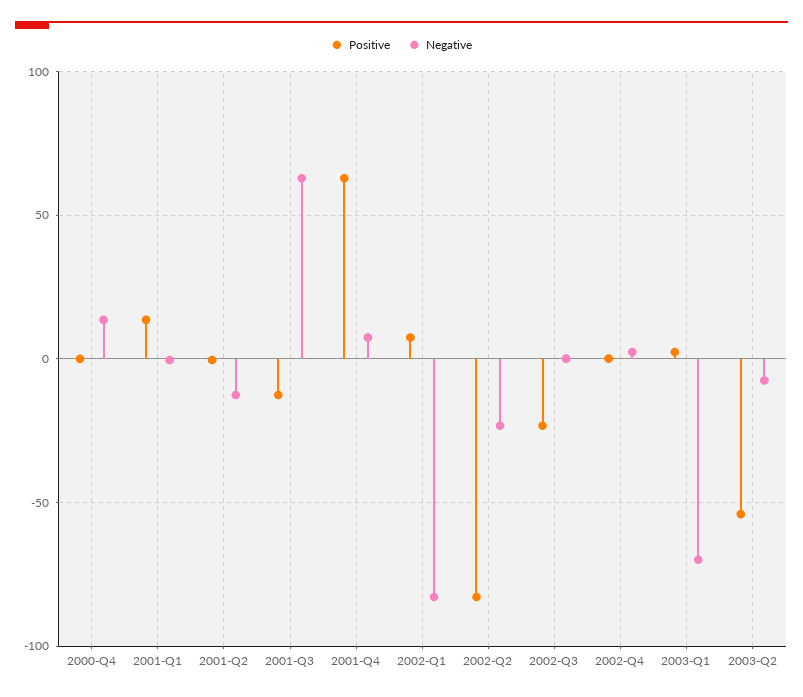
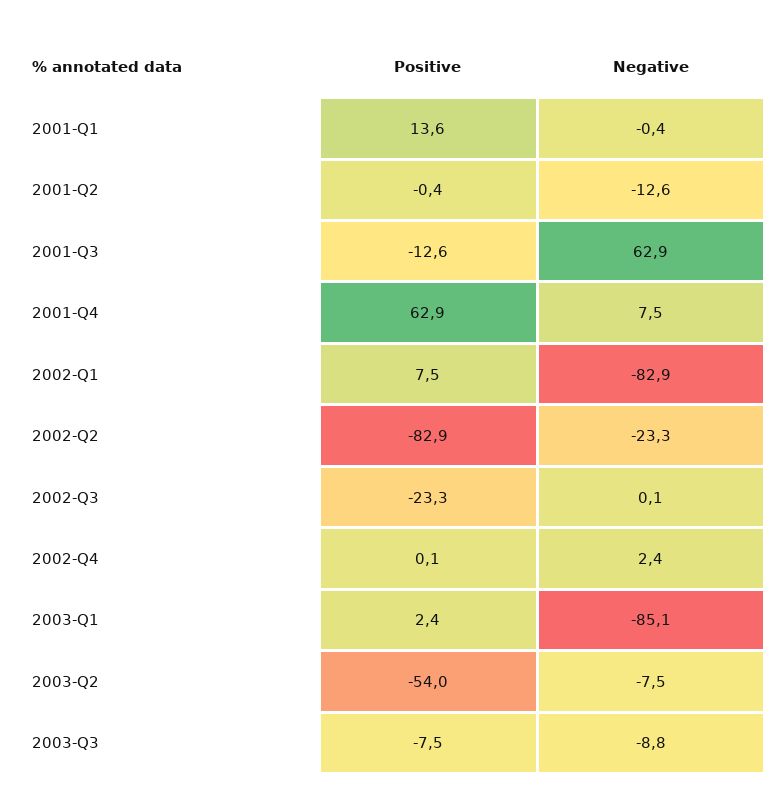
Positive, 2000-Q4: 0 -> none
Negative, 2000-Q4: 15 -> none
Negative, 2003-Q1: -70 -> -85.1
Positive, 2003-Q3: none -> -7.5
Negative, 2003-Q3: none -> -8.8

